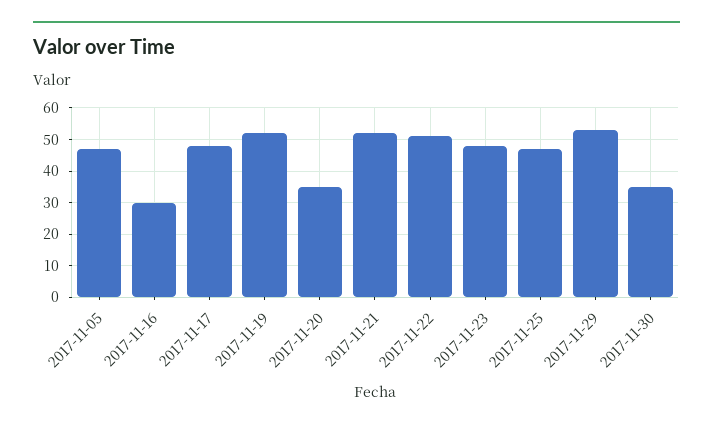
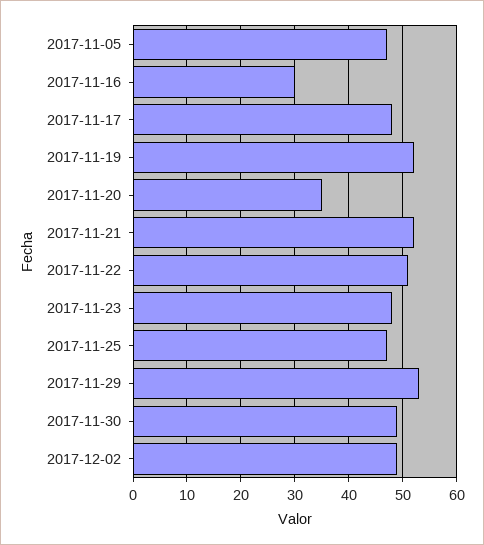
2017-11-30: 35 -> 50
2017-12-02: none -> 50

